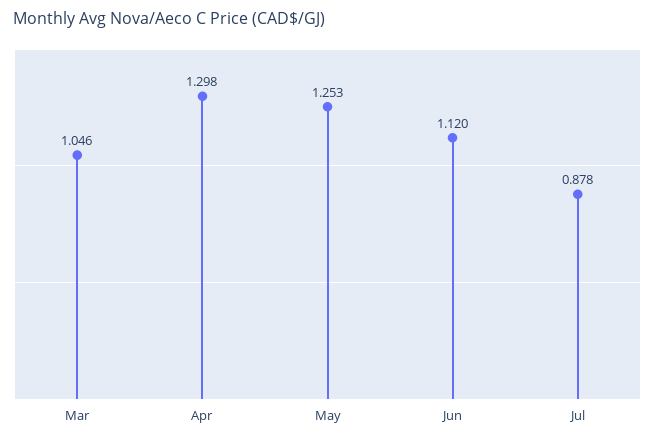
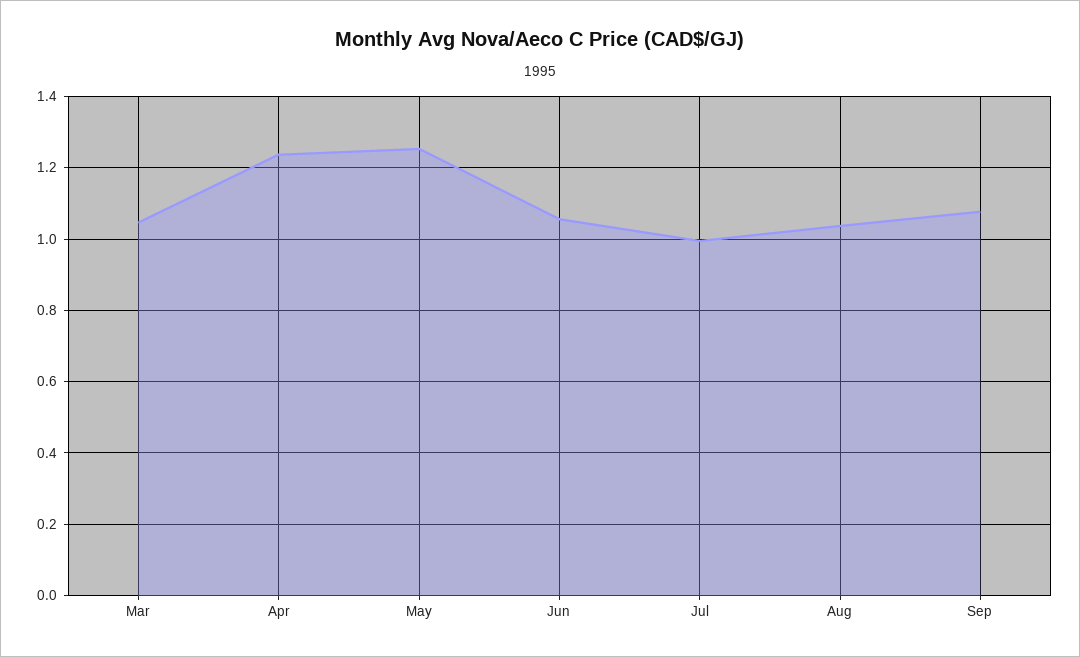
Apr: 1.298 -> 1.24
Jun: 1.12 -> 1.06
Jul: 0.878 -> 1
Aug: none -> 1.04
Sep: none -> 1.08

